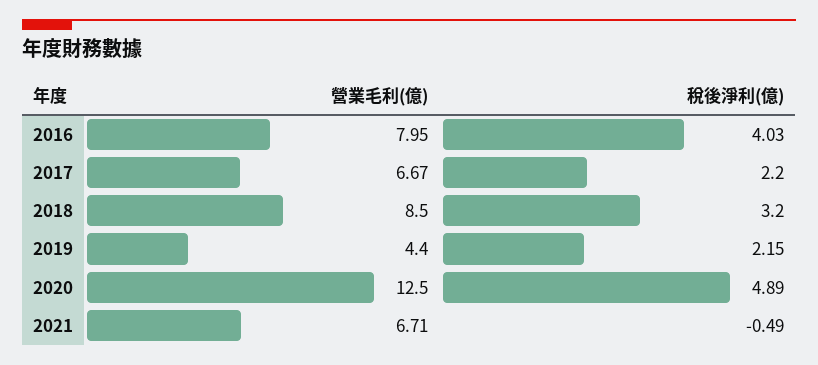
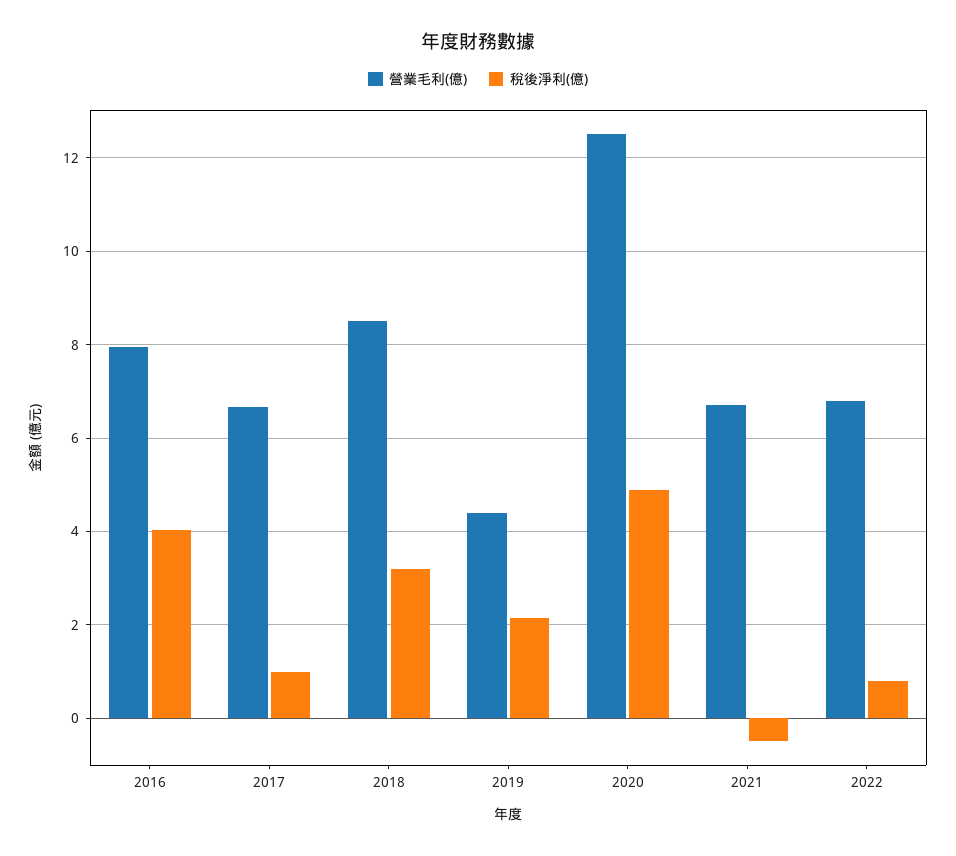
稅後淨利(億), 2017: 2.2 -> 1
營業毛利(億), 2022: none -> 6.8
稅後淨利(億), 2022: none -> 0.8

